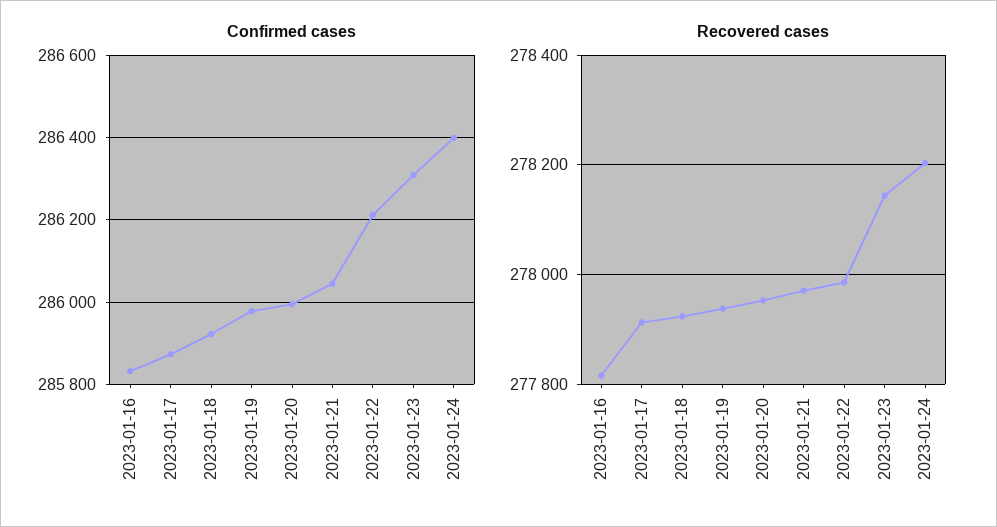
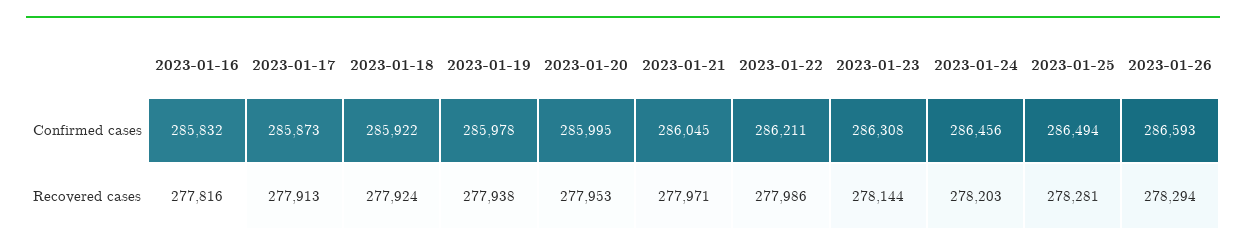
Confirmed cases, 2023-01-24: 286400 -> 286456
Confirmed cases, 2023-01-25: none -> 286494
Confirmed cases, 2023-01-26: none -> 286593
Recovered cases, 2023-01-25: none -> 278281
Recovered cases, 2023-01-26: none -> 278294

